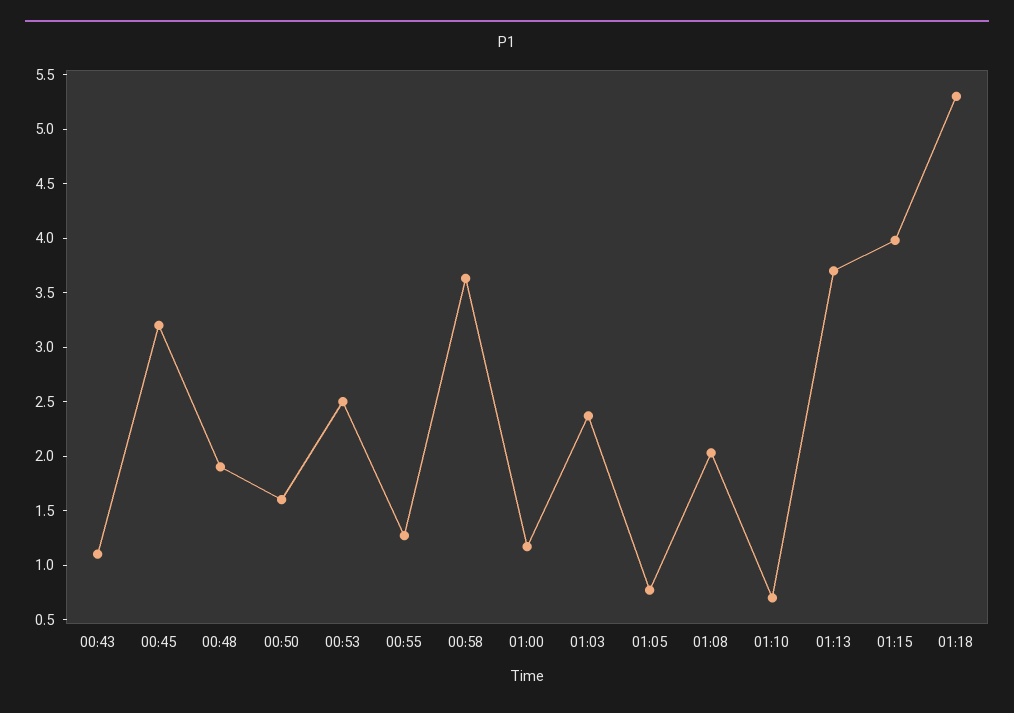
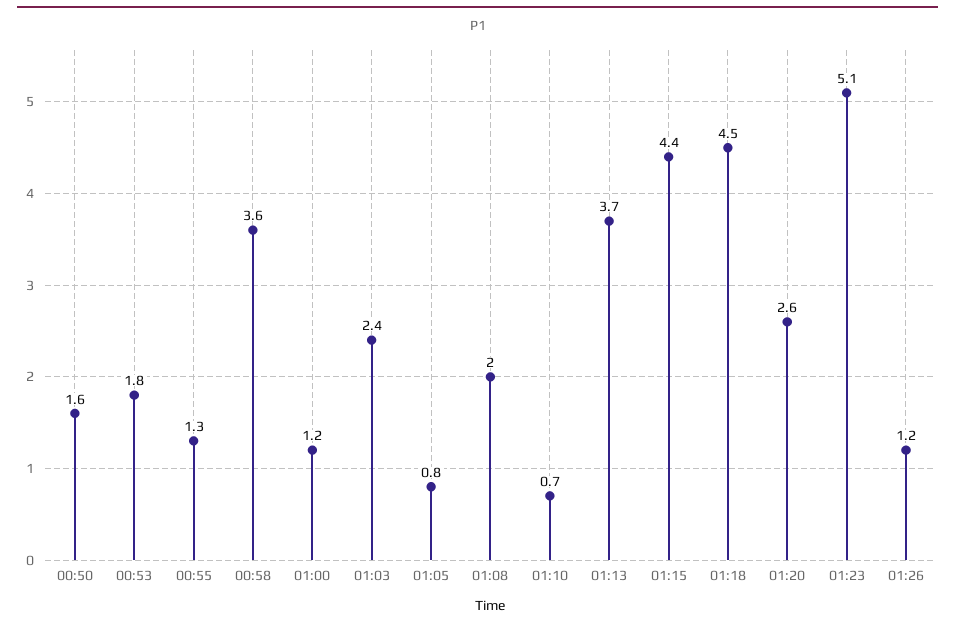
00:43: 1.1 -> none
00:45: 3.2 -> none
00:48: 1.9 -> none
00:53: 2.5 -> 1.8
01:15: 4 -> 4.4
01:18: 5.3 -> 4.5
01:20: none -> 2.6
01:23: none -> 5.1
01:26: none -> 1.2

